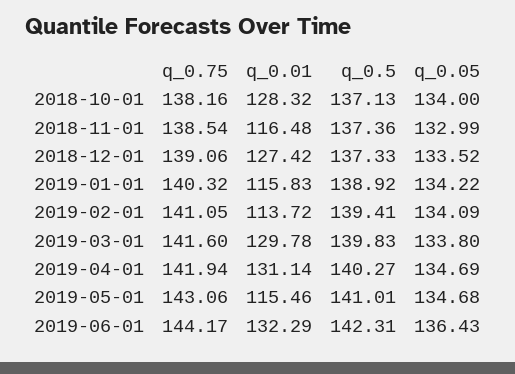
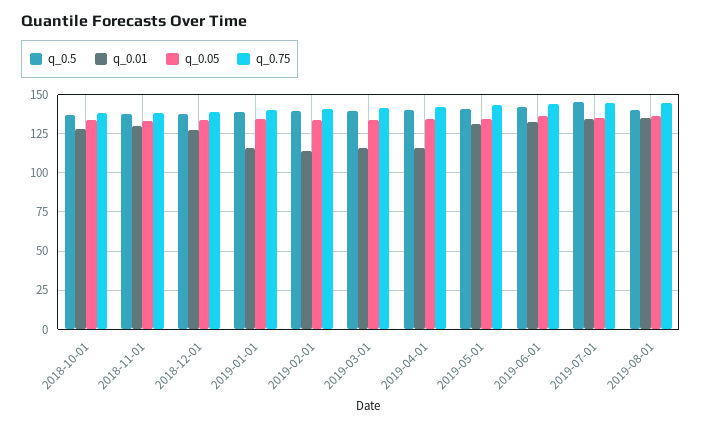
q_0.01, 2018-11-01: 116.48 -> 130
q_0.01, 2019-03-01: 129.78 -> 115
q_0.01, 2019-04-01: 131.14 -> 115
q_0.01, 2019-05-01: 115.46 -> 130
q_0.5, 2019-07-01: none -> 145
q_0.01, 2019-07-01: none -> 135
q_0.05, 2019-07-01: none -> 135
q_0.75, 2019-07-01: none -> 145
q_0.5, 2019-08-01: none -> 140
q_0.01, 2019-08-01: none -> 135
q_0.05, 2019-08-01: none -> 135
q_0.75, 2019-08-01: none -> 145

